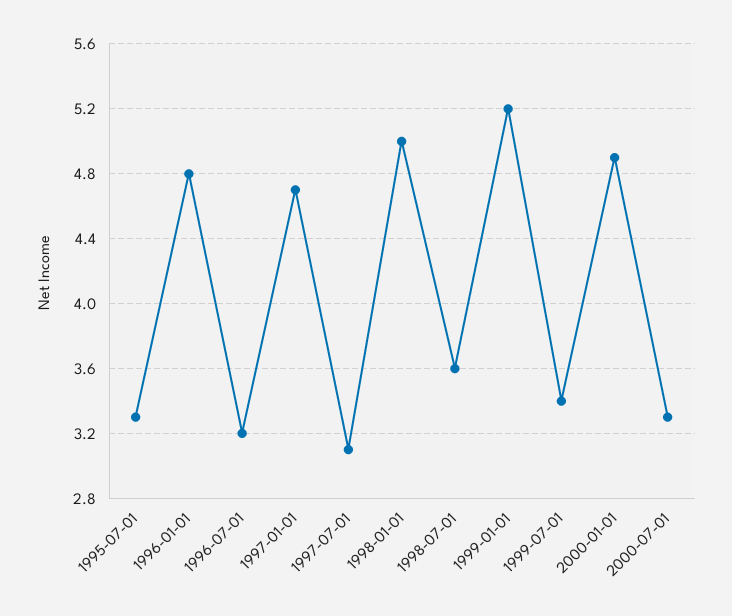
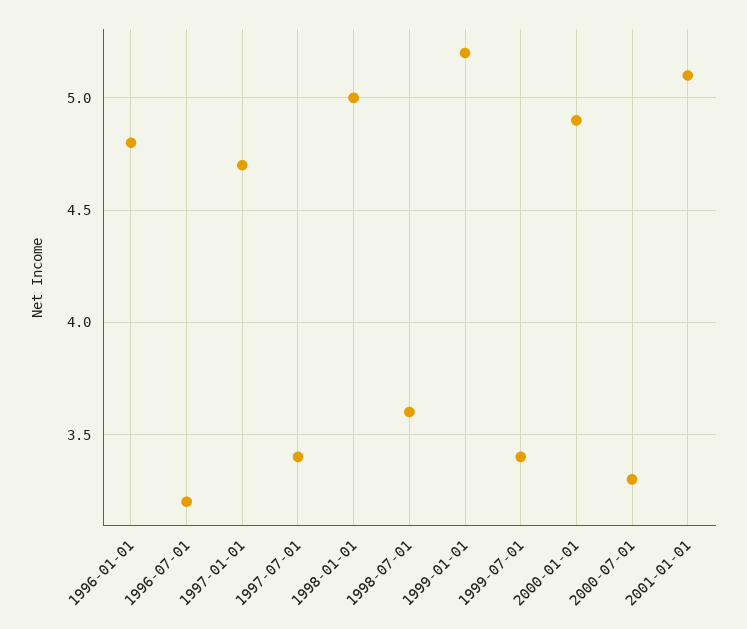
1995-07-01: 3.3 -> none
1997-07-01: 3.1 -> 3.4
2001-01-01: none -> 5.1

